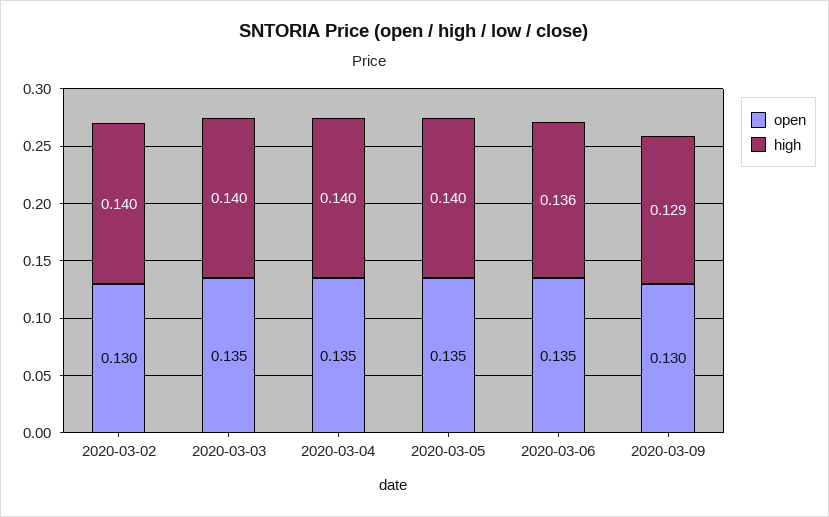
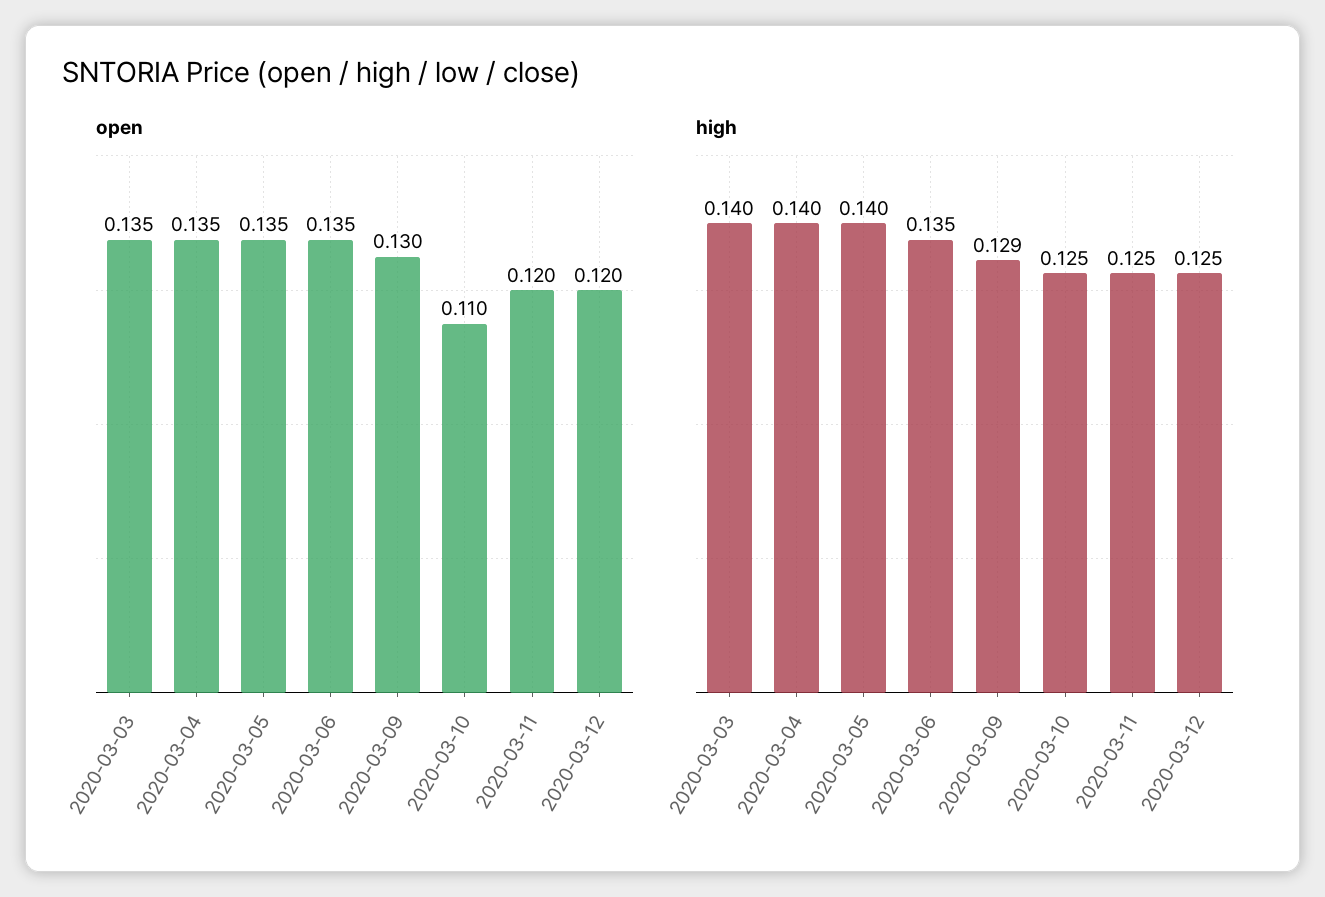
open, 2020-03-02: 0.13 -> none
high, 2020-03-02: 0.14 -> none
high, 2020-03-06: 0.136 -> 0.135
open, 2020-03-10: none -> 0.11
open, 2020-03-11: none -> 0.12
open, 2020-03-12: none -> 0.12
high, 2020-03-10: none -> 0.125
high, 2020-03-11: none -> 0.125
high, 2020-03-12: none -> 0.125

